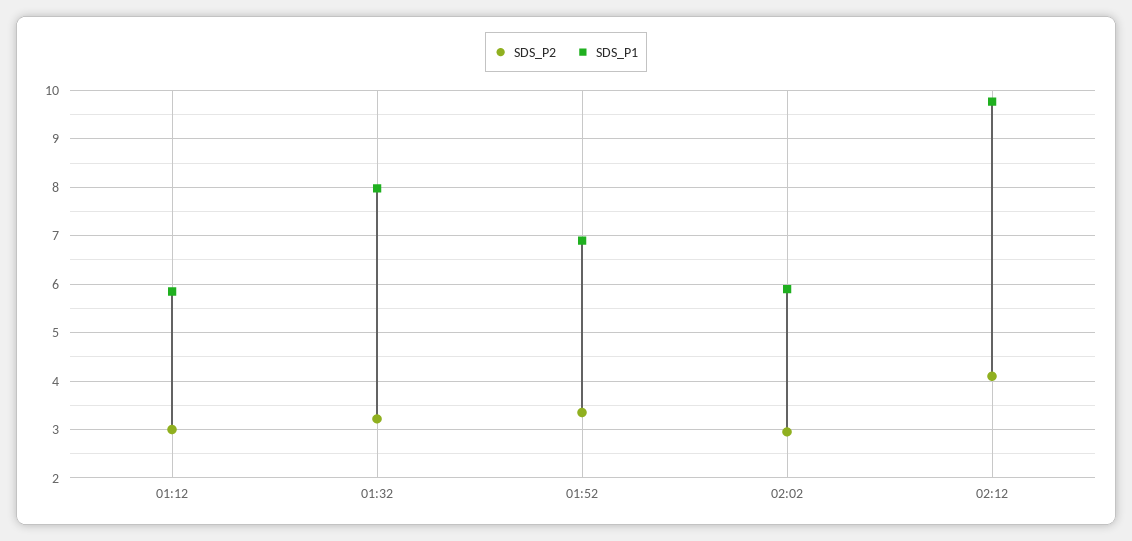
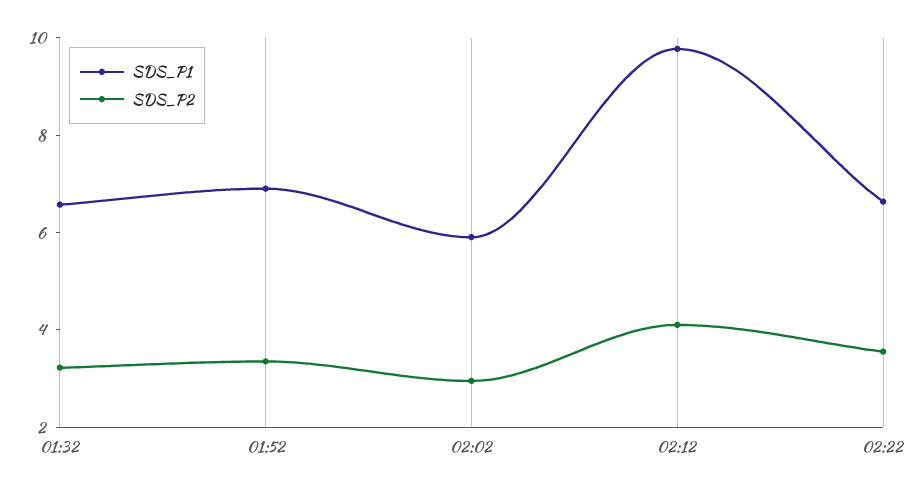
SDS_P2, 01:12: 3 -> none
SDS_P1, 01:12: 5.8 -> none
SDS_P1, 01:32: 8 -> 6.5
SDS_P1, 02:22: none -> 6.5
SDS_P2, 02:22: none -> 3.5

